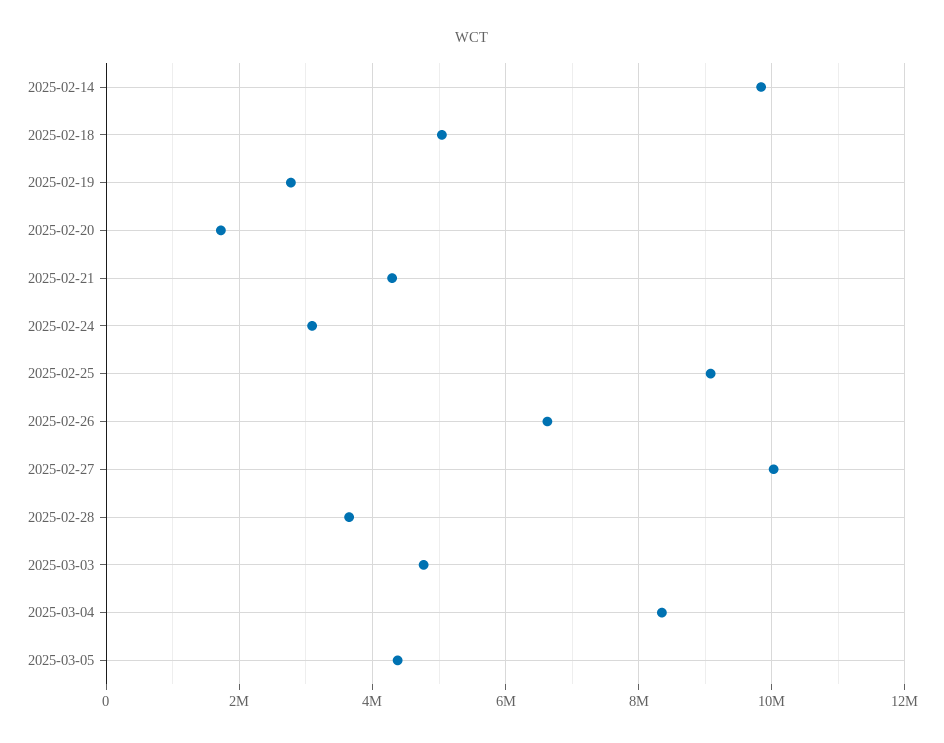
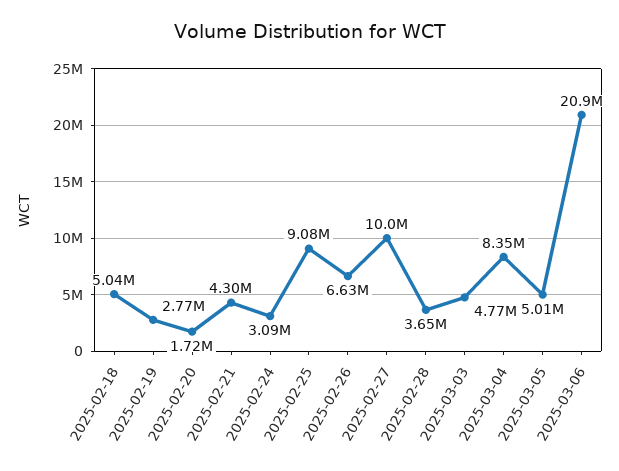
2025-02-14: 9800000 -> none
2025-03-05: 4400000 -> 5010000
2025-03-06: none -> 20900000

